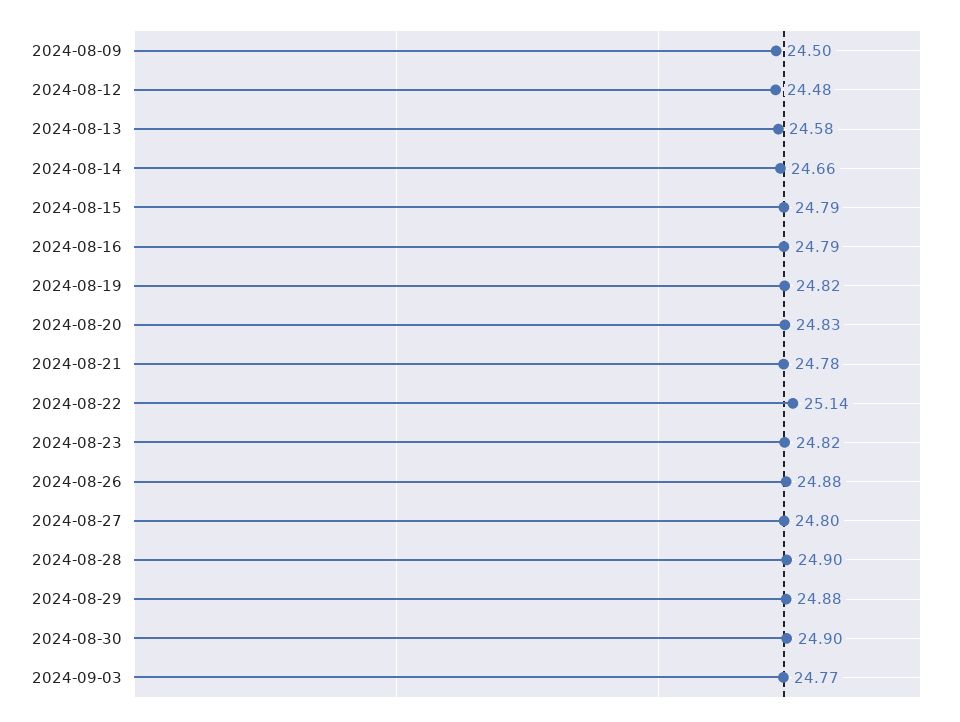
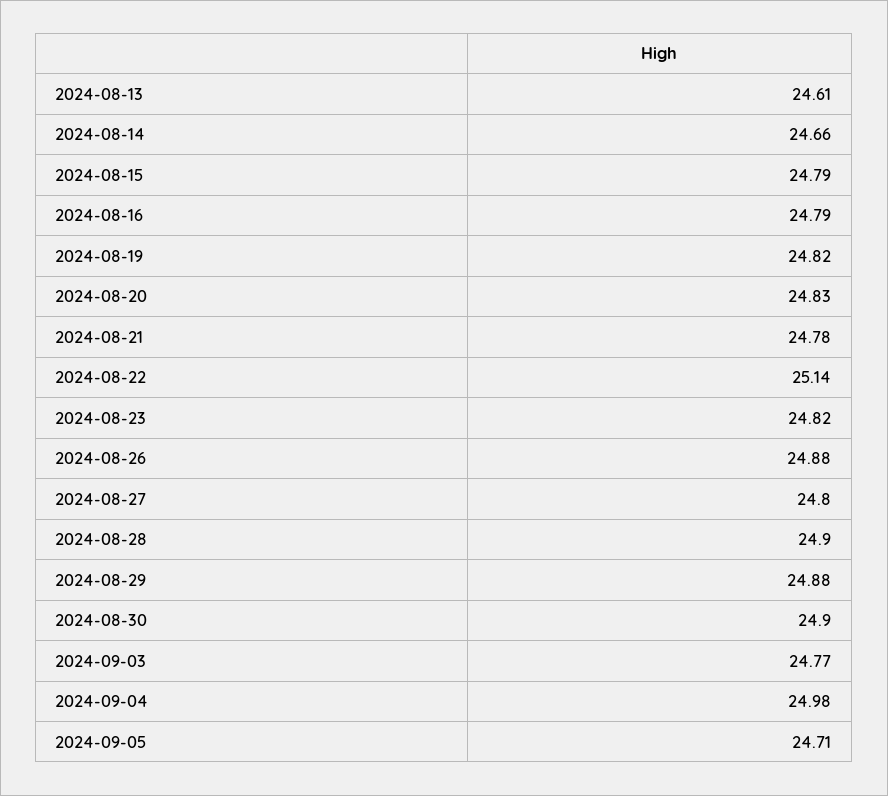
2024-08-09: 24.5 -> none
2024-08-12: 24.48 -> none
2024-08-13: 24.58 -> 24.61
2024-09-04: none -> 24.98
2024-09-05: none -> 24.71

